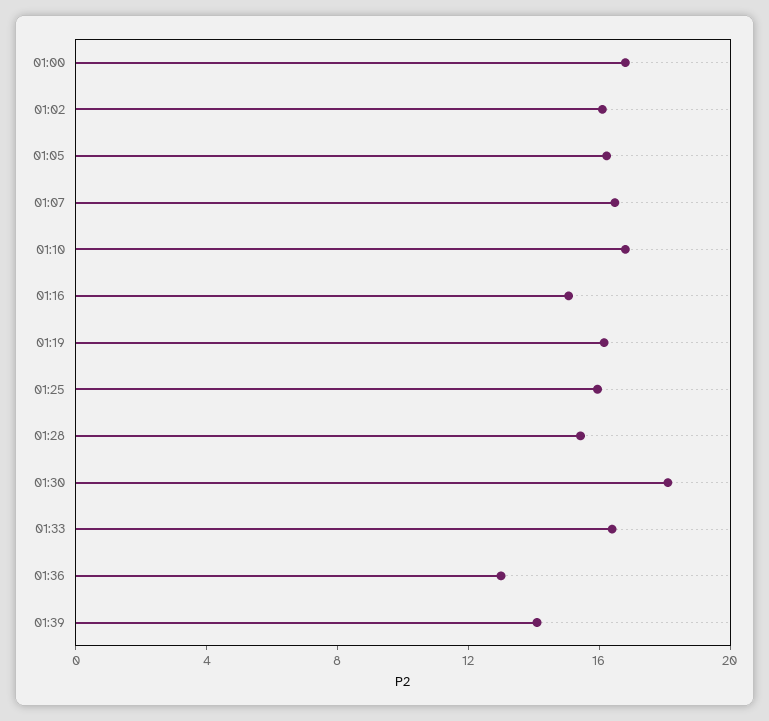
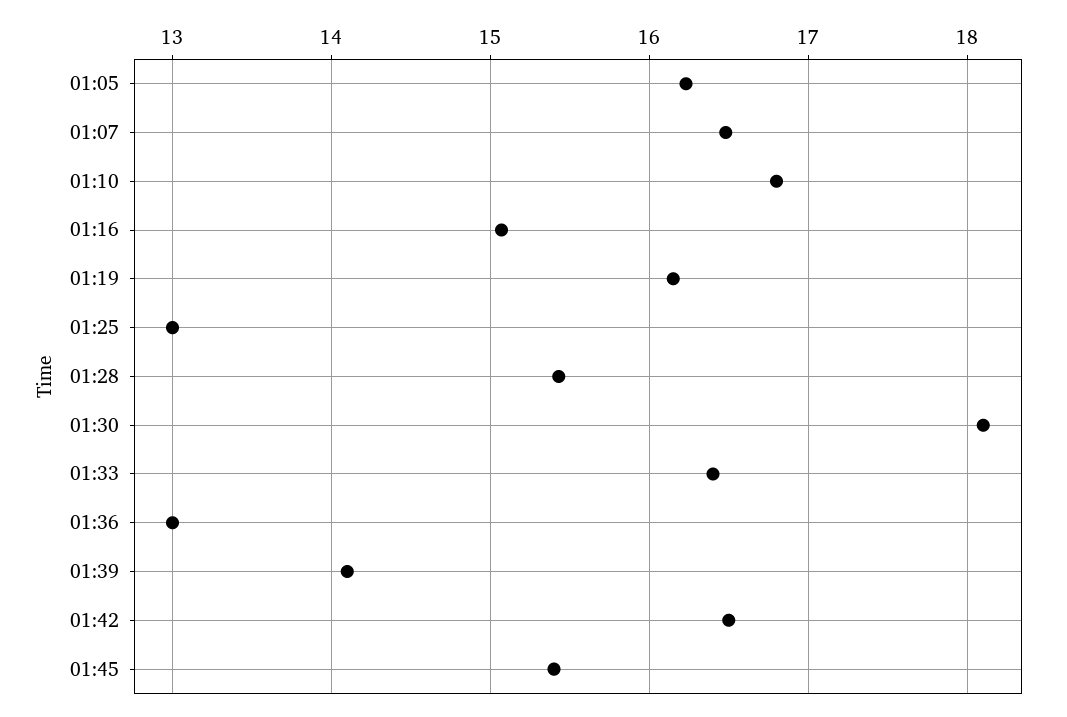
01:00: 17 -> none
01:02: 16 -> none
01:25: 16 -> 13
01:42: none -> 16.5
01:45: none -> 15.4

